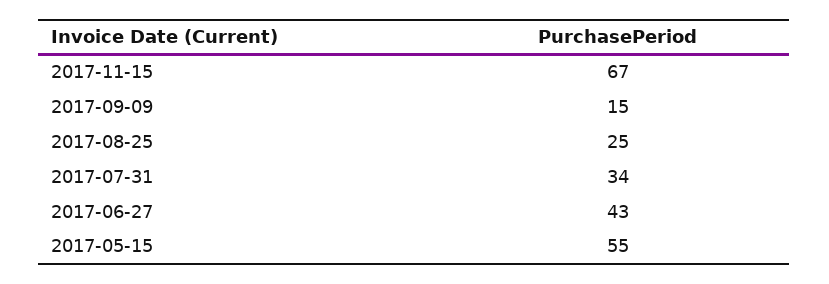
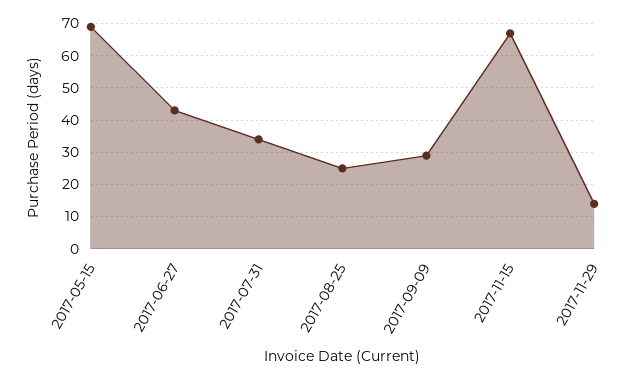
2017-09-09: 15 -> 30
2017-05-15: 55 -> 70
2017-11-29: none -> 15

